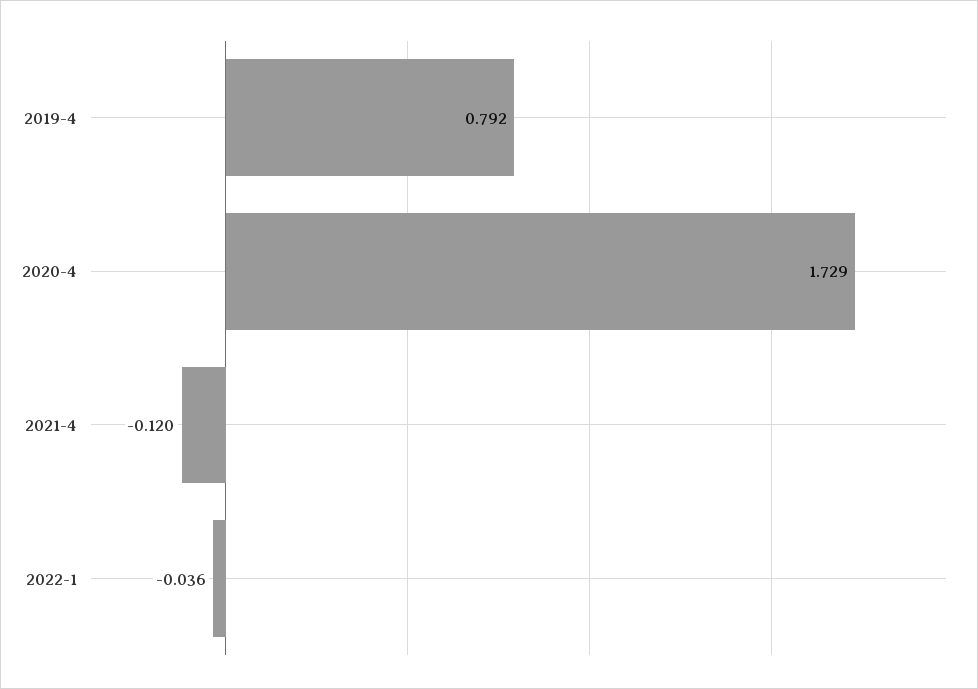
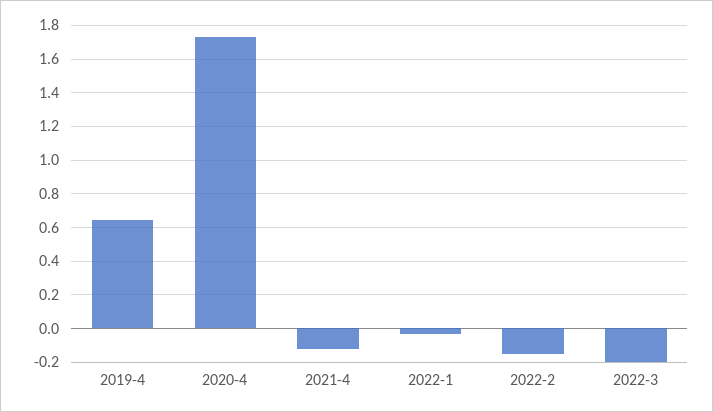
2019-4: 0.792 -> 0.65
2022-2: none -> -0.15
2022-3: none -> -0.2

